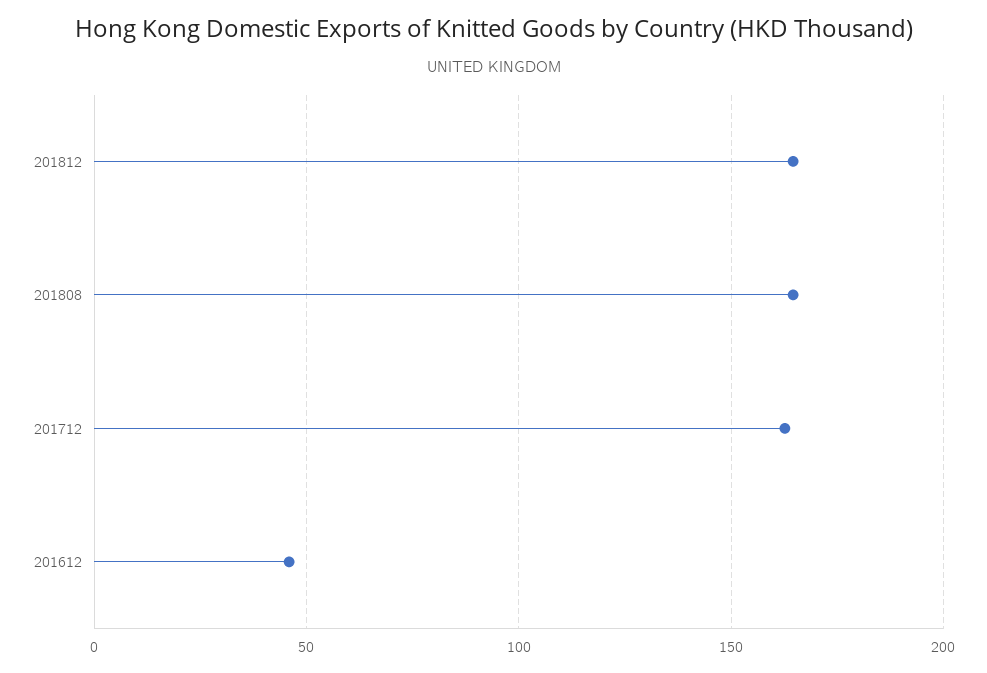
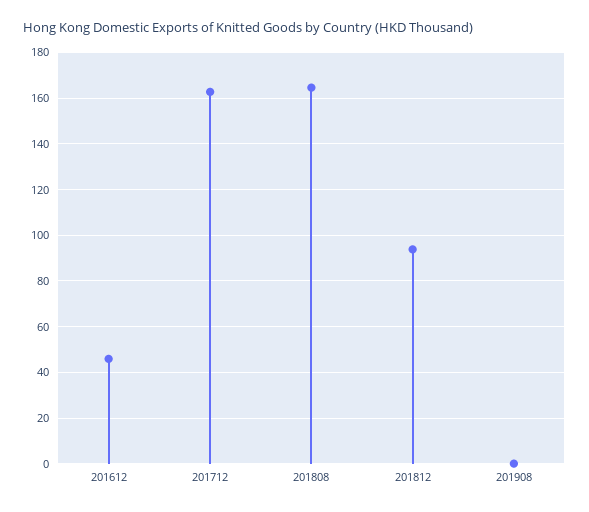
201812: 165 -> 95
201908: none -> 0

